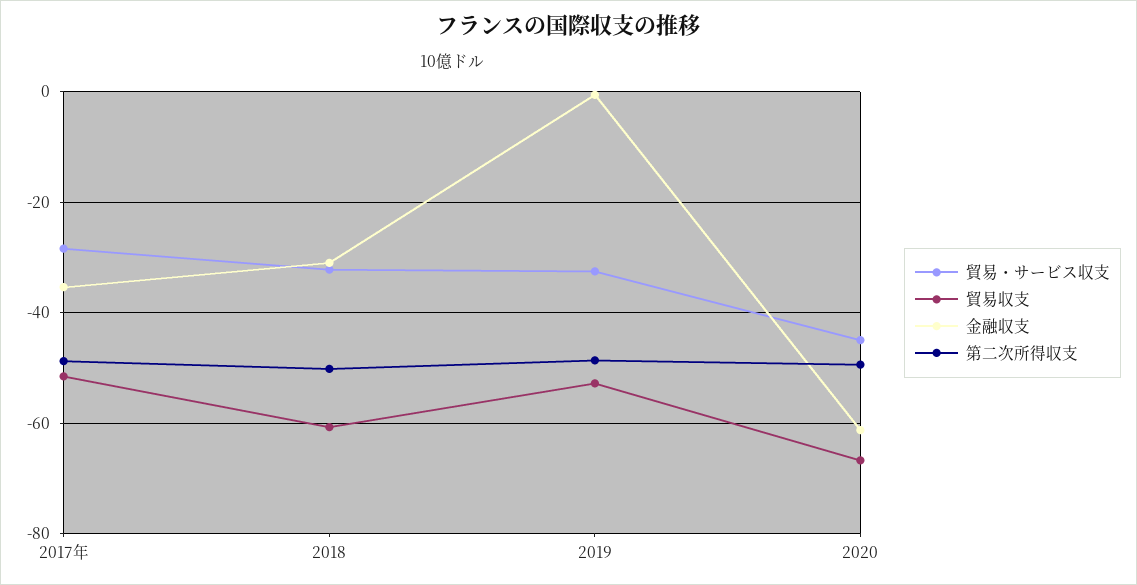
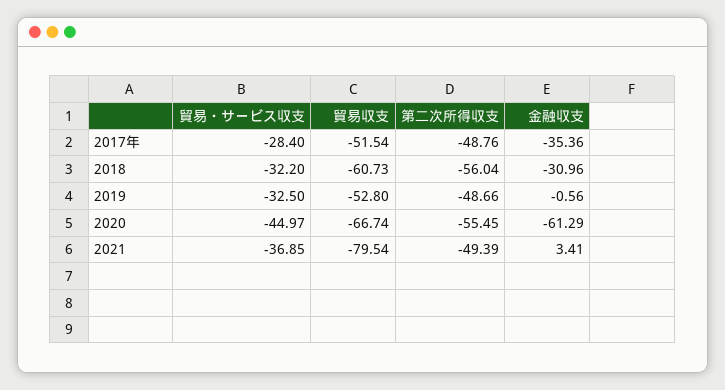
第二次所得収支, 2018: -50 -> -56.04
第二次所得収支, 2020: -50 -> -55.45
貿易・サービス収支, 2021: none -> -36.85
貿易収支, 2021: none -> -79.54
第二次所得収支, 2021: none -> -49.39
金融収支, 2021: none -> 3.41

